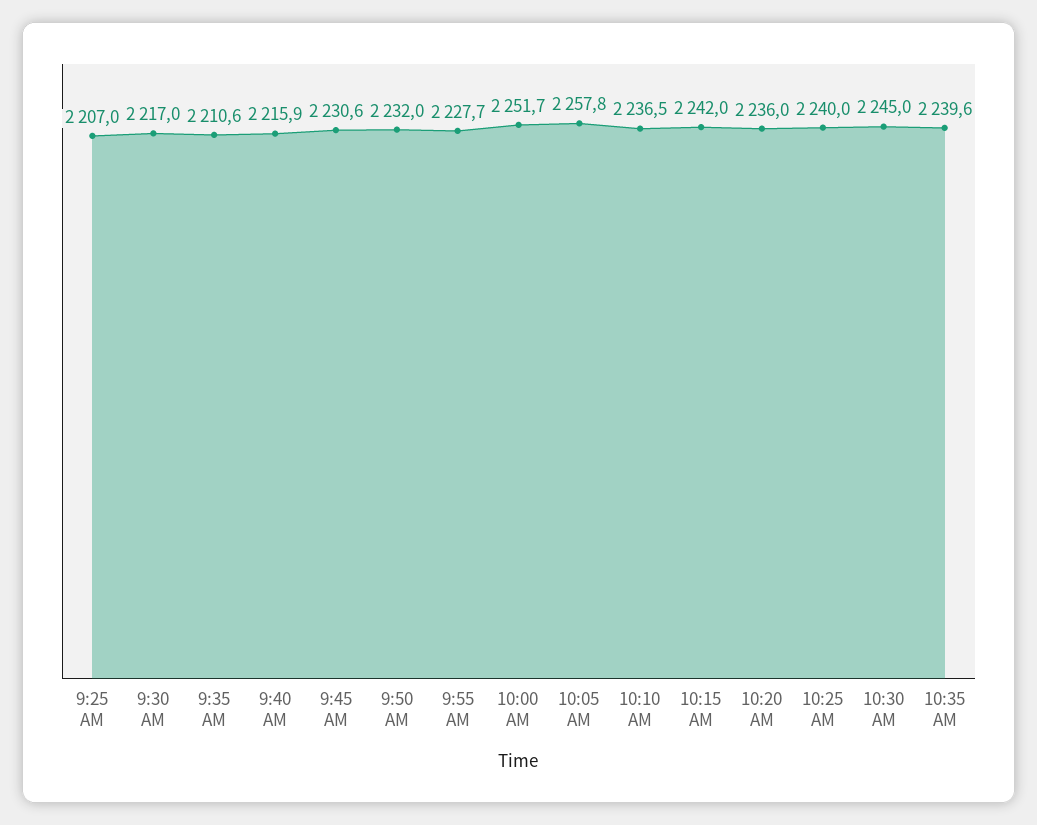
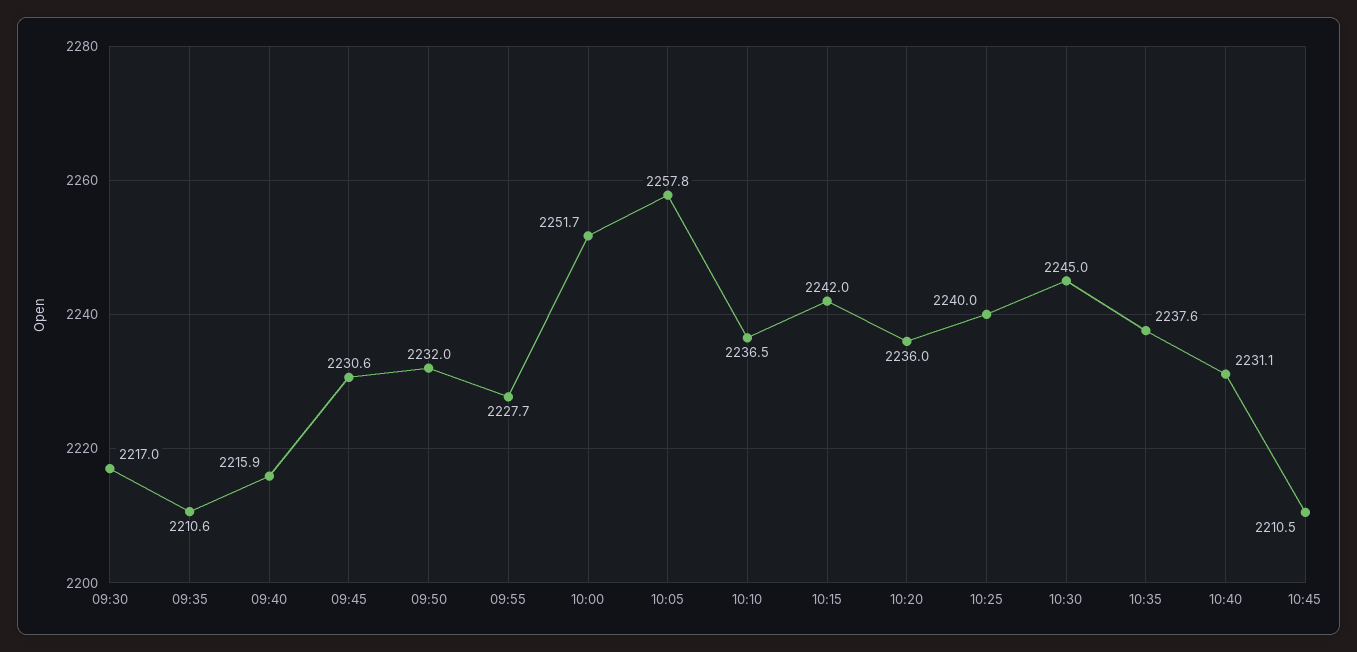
9:25 AM: 2207 -> none
10:35 AM: 2239.6 -> 2237.6
10:40: none -> 2231.1
10:45: none -> 2210.5

